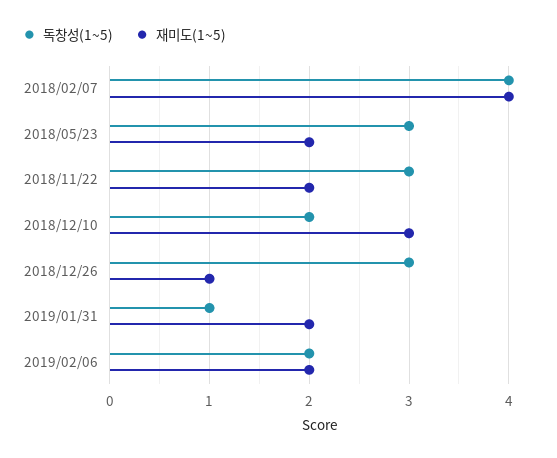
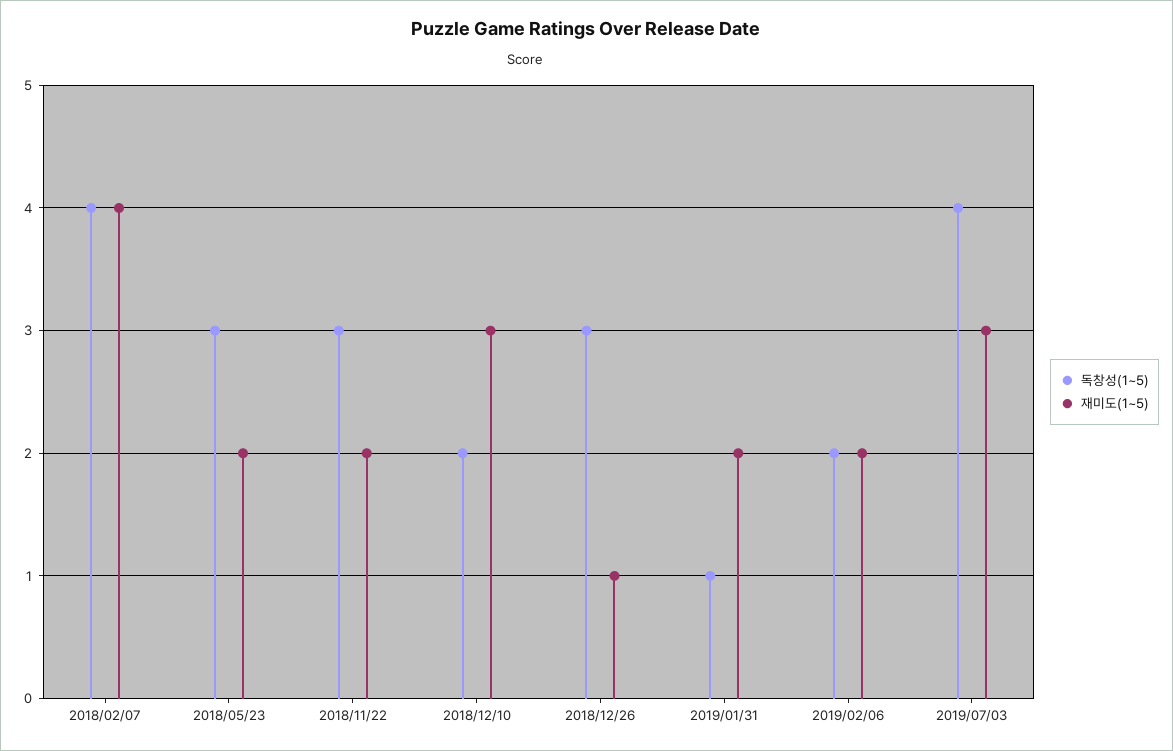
독창성(1~5), 2019/07/03: none -> 4
재미도(1~5), 2019/07/03: none -> 3

